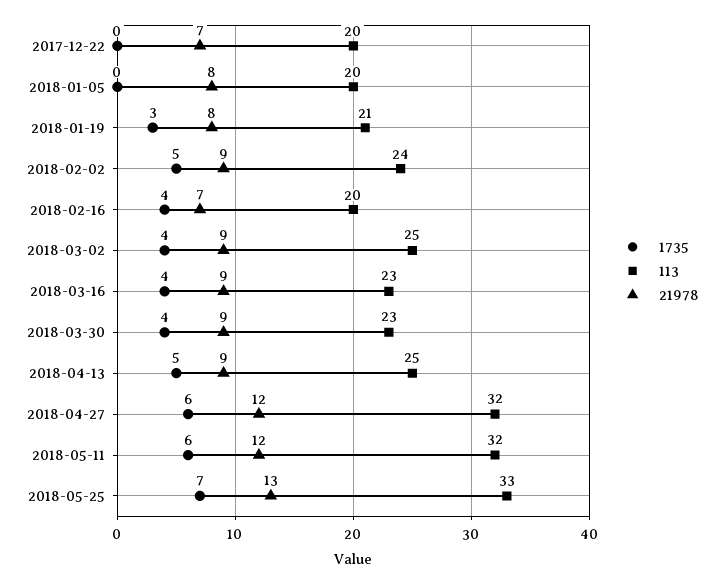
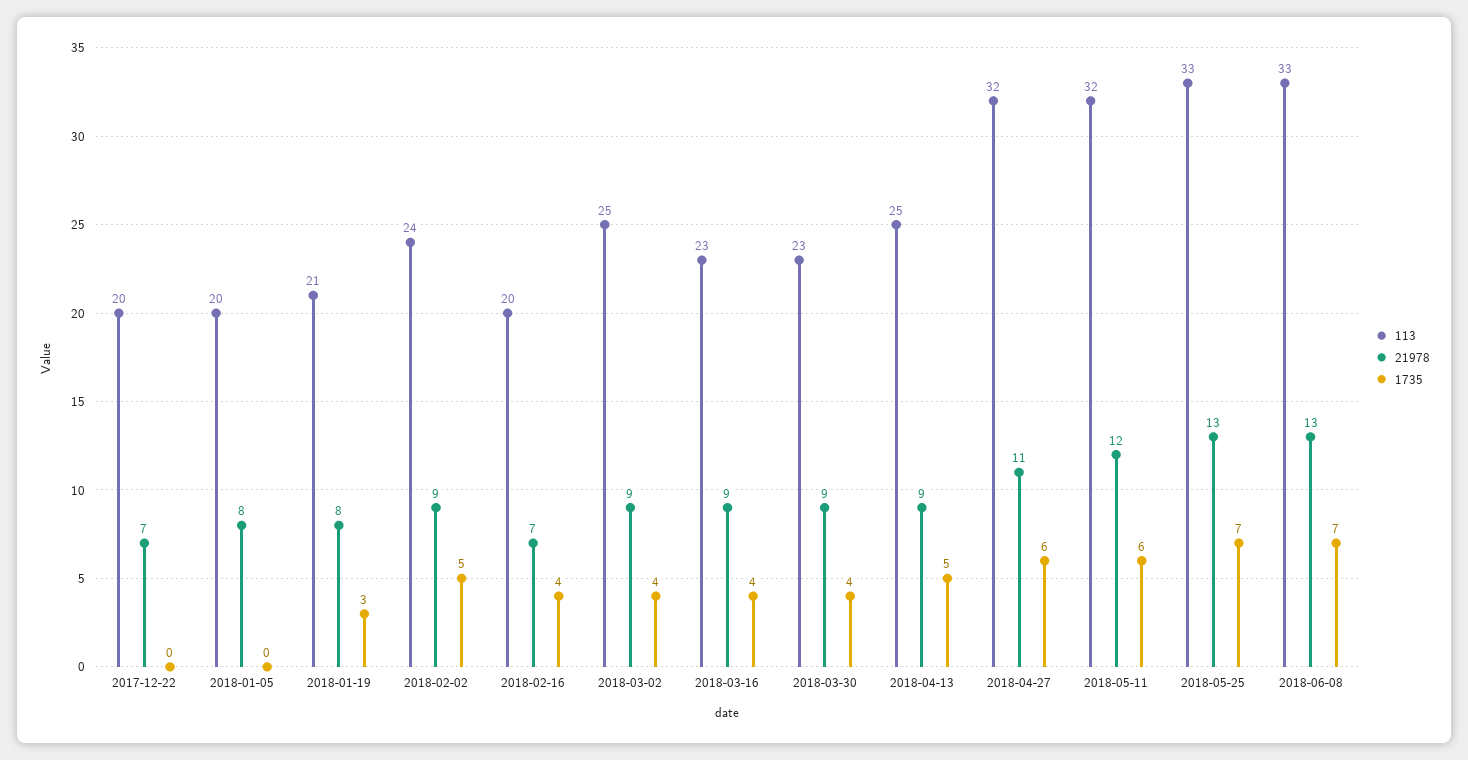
21978, 2018-04-27: 12 -> 11
113, 2018-06-08: none -> 33
21978, 2018-06-08: none -> 13
1735, 2018-06-08: none -> 7

